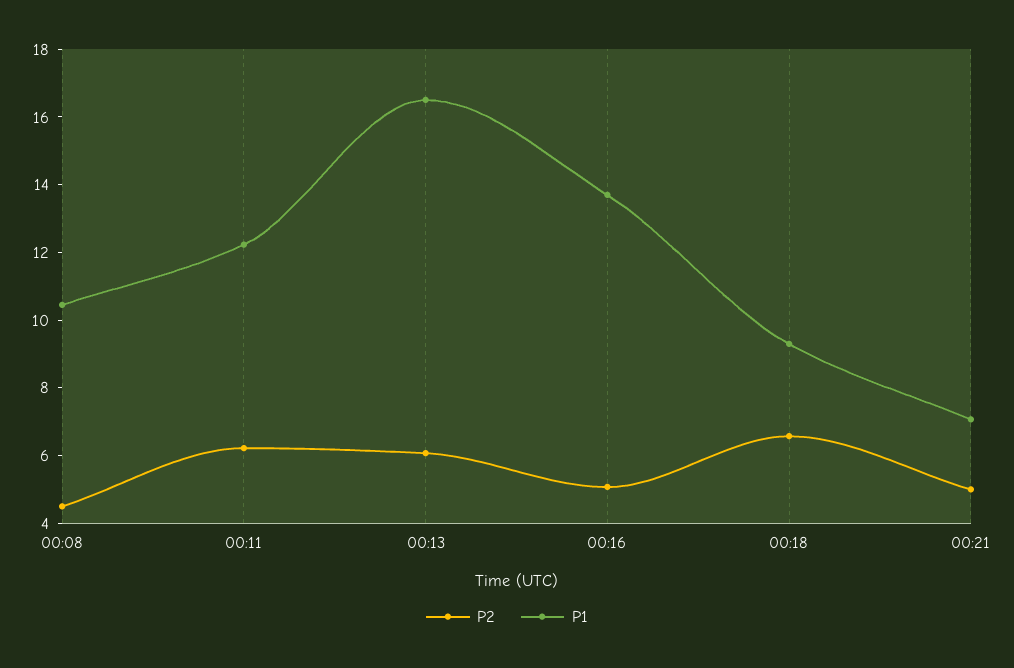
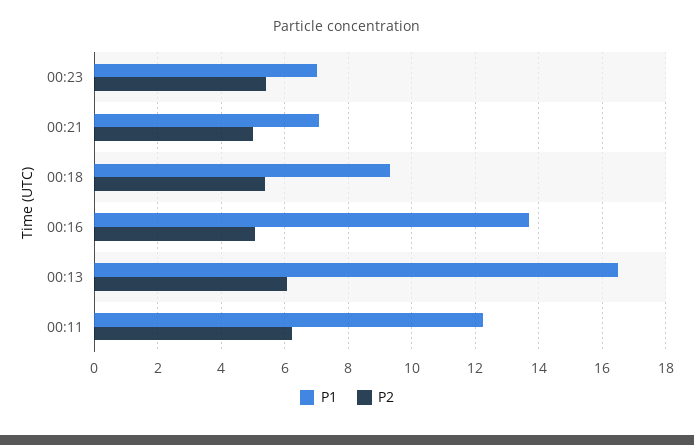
P2, 00:08: 4.5 -> none
P1, 00:08: 10.5 -> none
P2, 00:18: 6.5 -> 5.4
P1, 00:23: none -> 7
P2, 00:23: none -> 5.4

